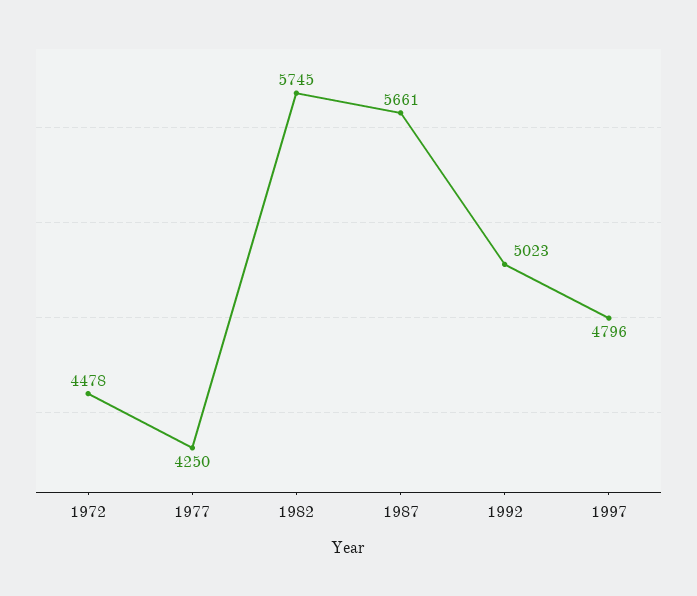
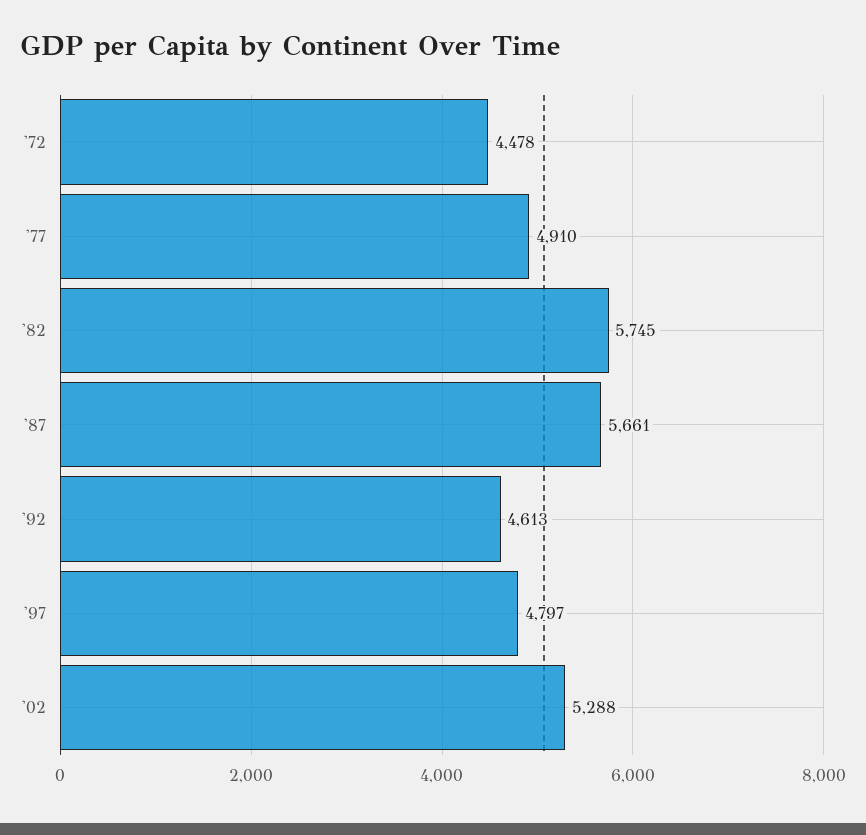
1977: 4250 -> 4910
1992: 5023 -> 4613
1997: 4796 -> 4797
'02: none -> 5288

